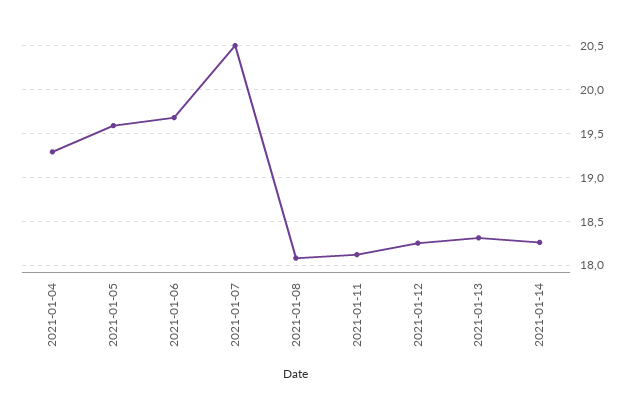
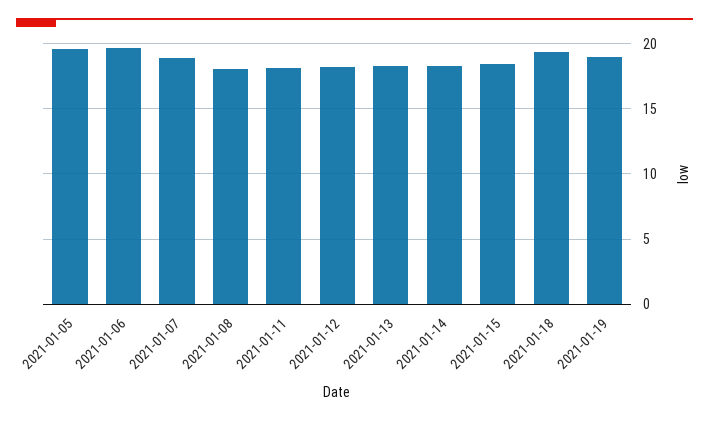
2021-01-04: 19.3 -> none
2021-01-07: 20.5 -> 19
2021-01-15: none -> 18.5
2021-01-18: none -> 19.5
2021-01-19: none -> 19

